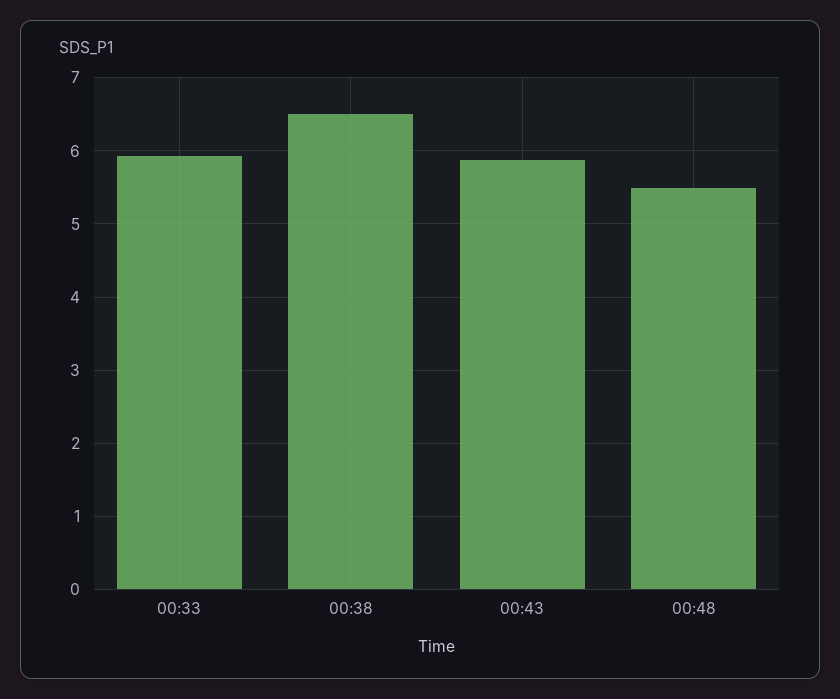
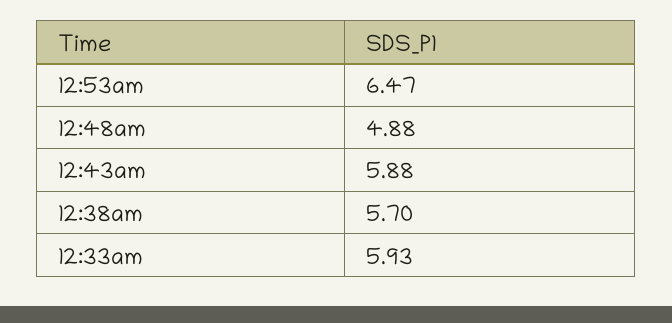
00:38: 6.5 -> 5.7
00:48: 5.5 -> 4.88
12:53am: none -> 6.47

